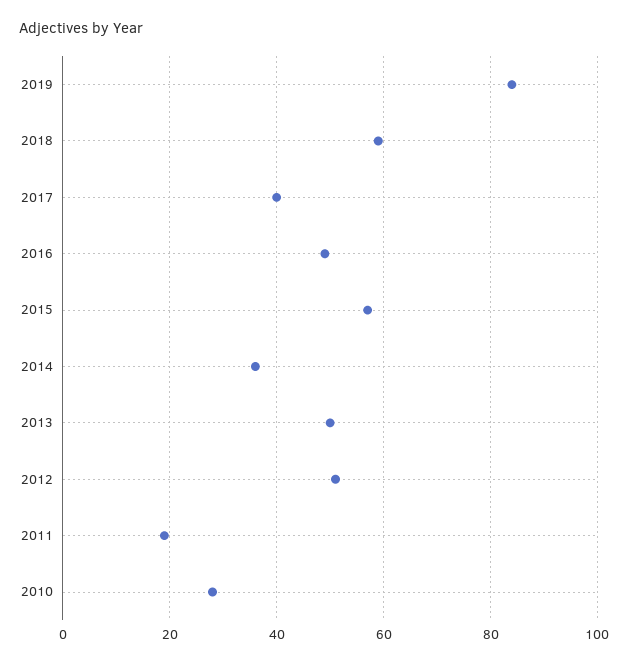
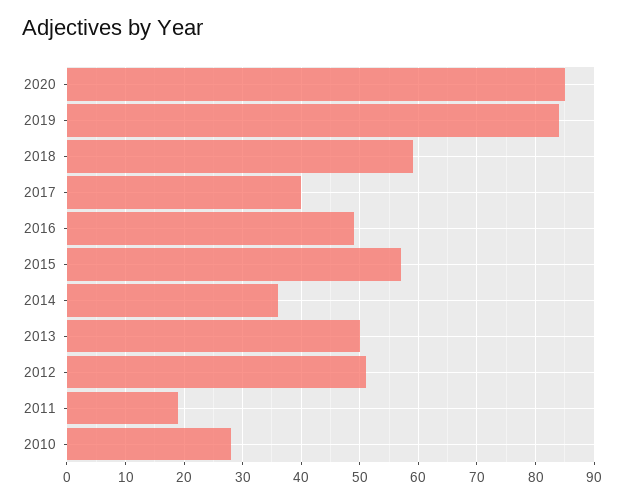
2020: none -> 85

